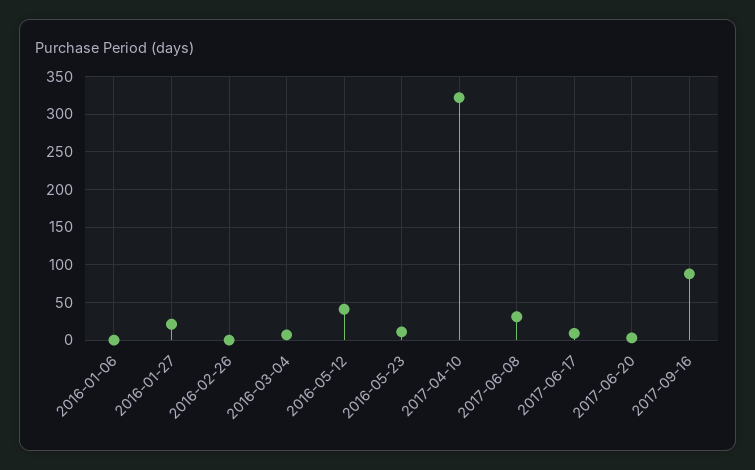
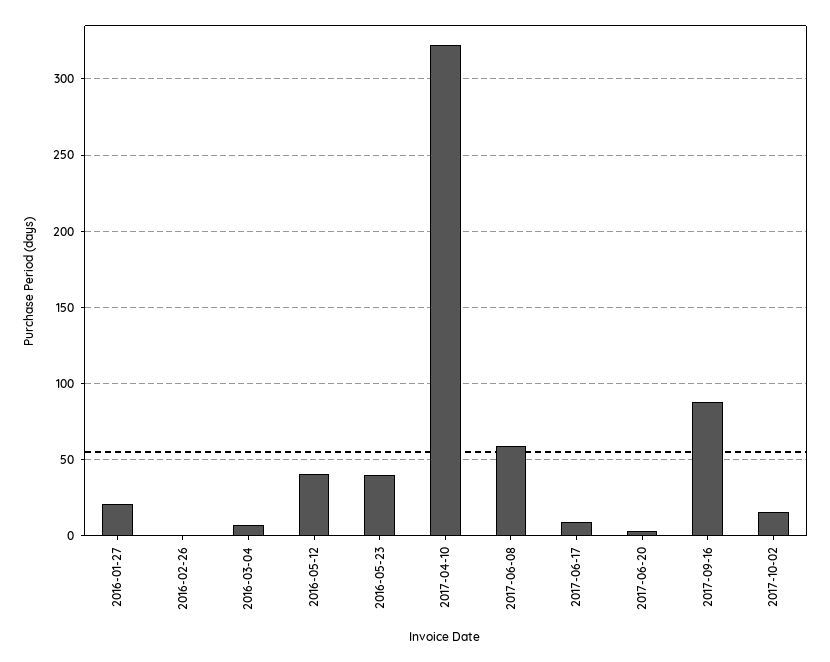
2016-01-06: 0 -> none
2016-05-23: 10 -> 40
2017-06-08: 30 -> 60
2017-10-02: none -> 15

